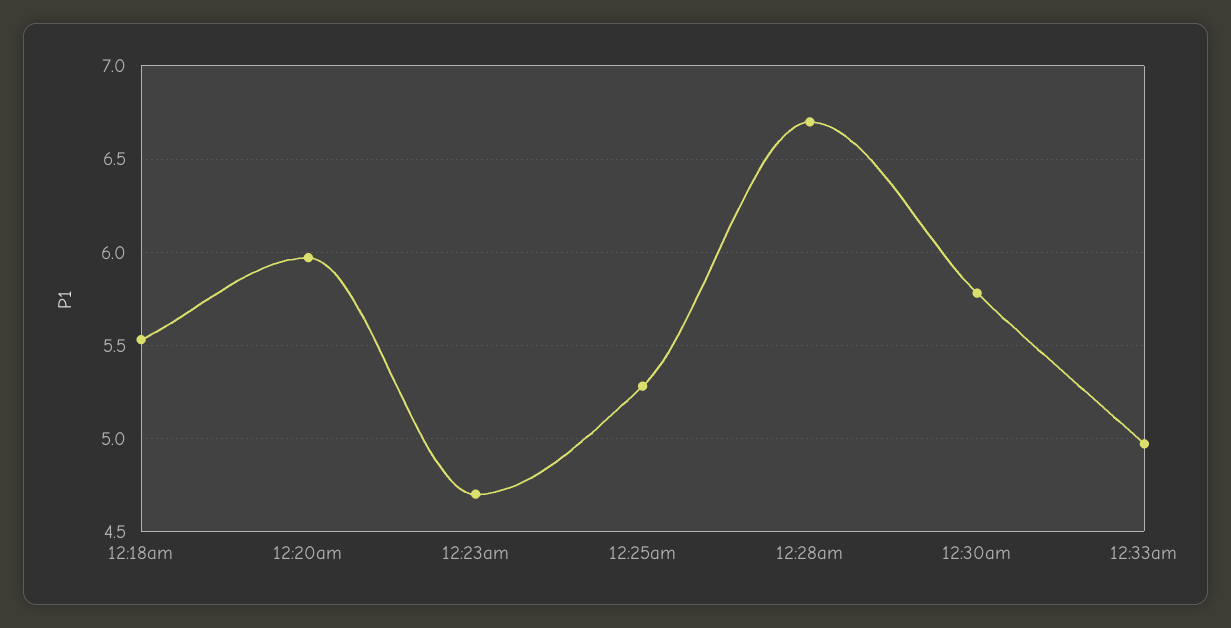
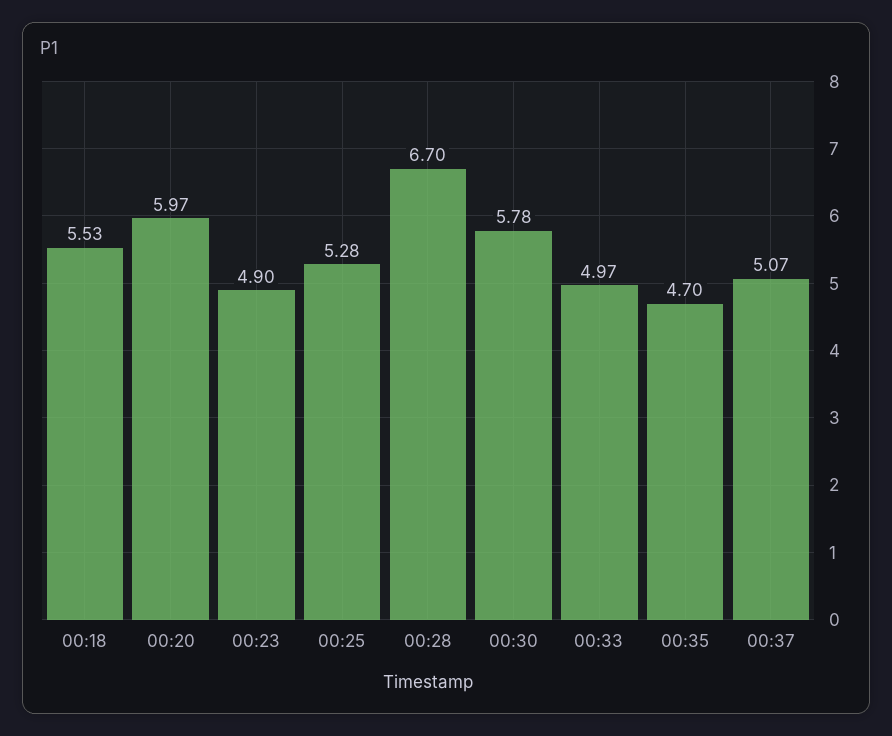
12:23am: 4.7 -> 4.9
00:35: none -> 4.7
00:37: none -> 5.07

